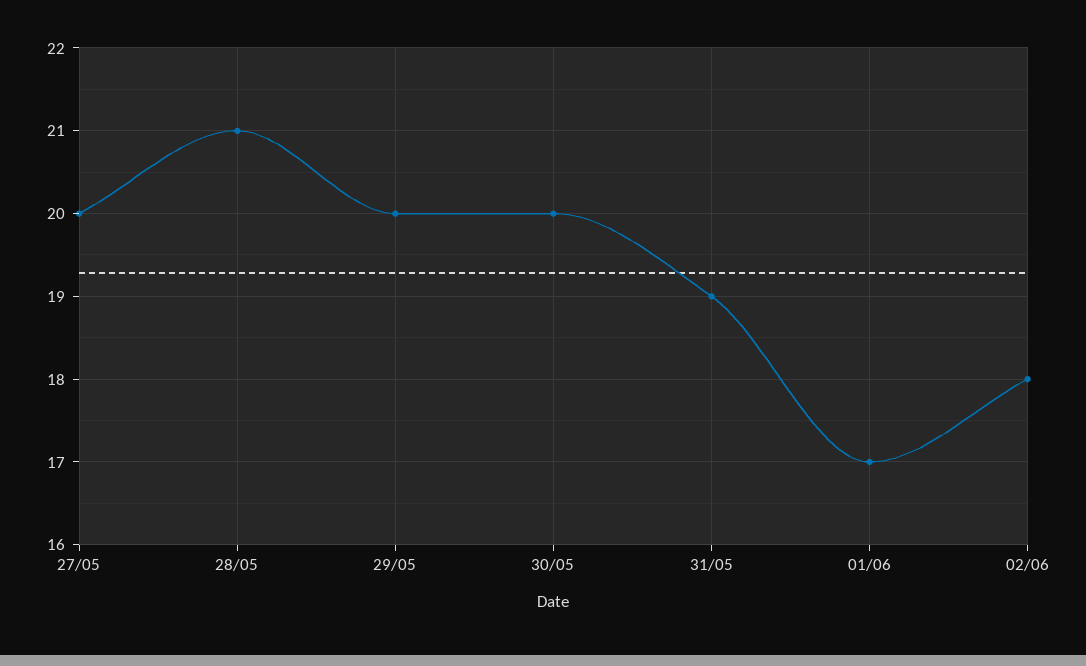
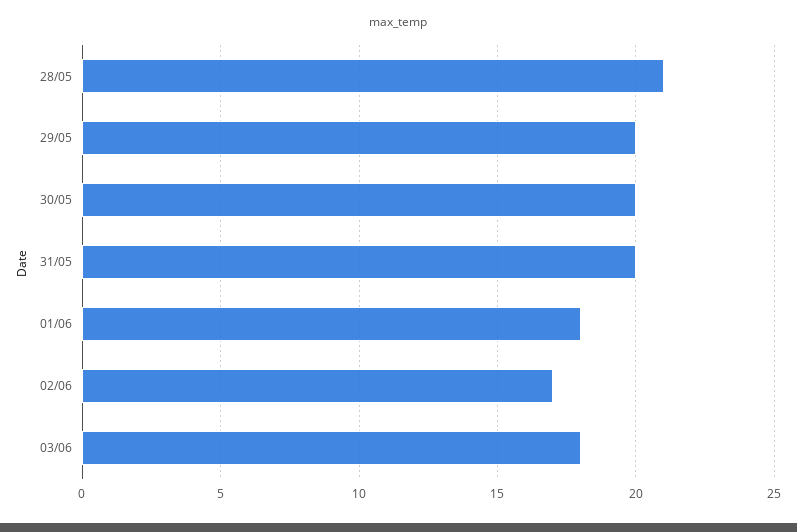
27/05: 20 -> none
31/05: 19 -> 20
01/06: 17 -> 18
02/06: 18 -> 17
03/06: none -> 18

